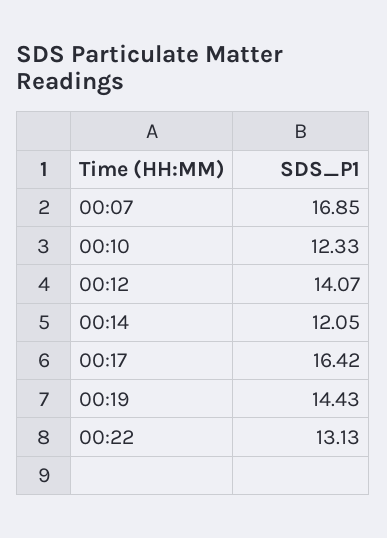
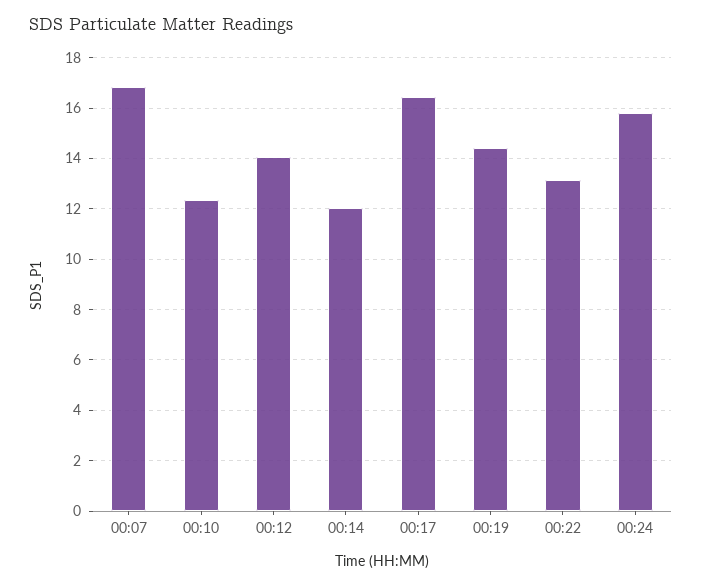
00:24: none -> 15.75

